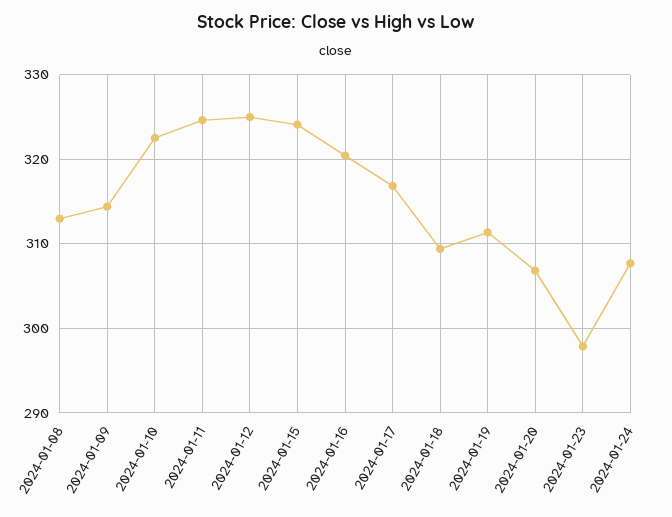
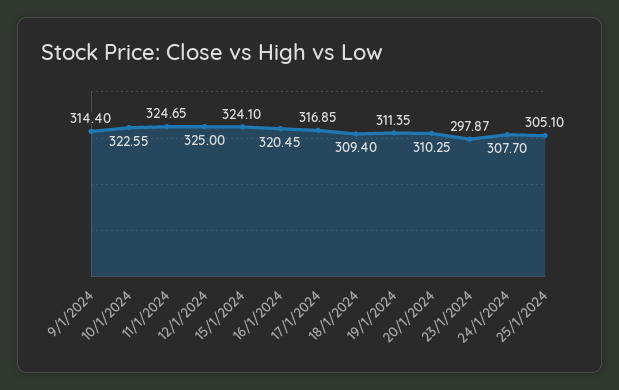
2024-01-08: 313 -> none
2024-01-20: 307 -> 310.25
25/1/2024: none -> 305.1

